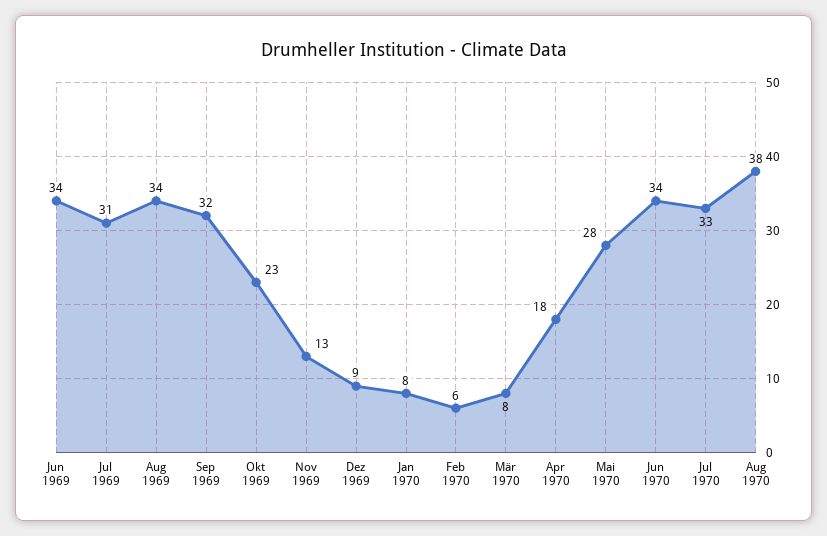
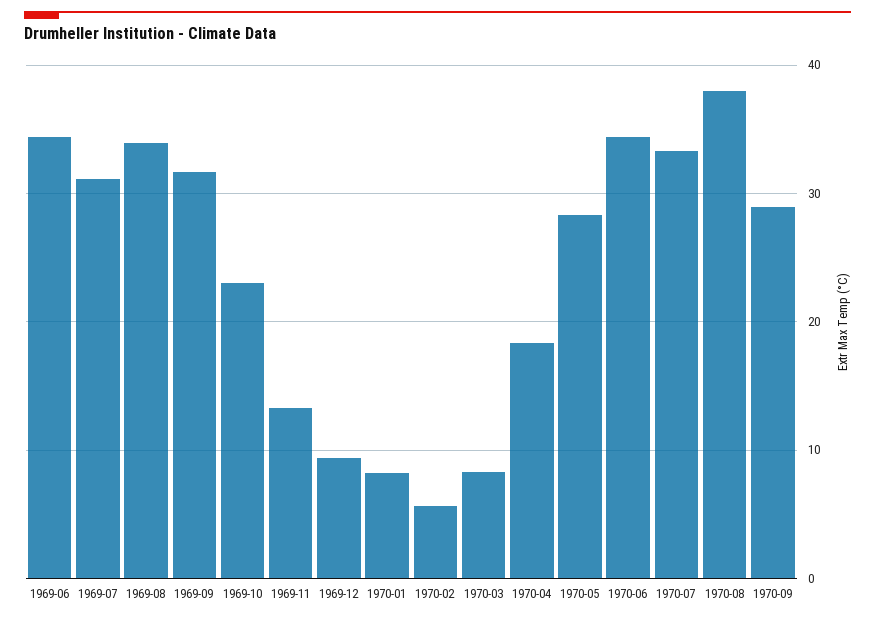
1970-09: none -> 29

